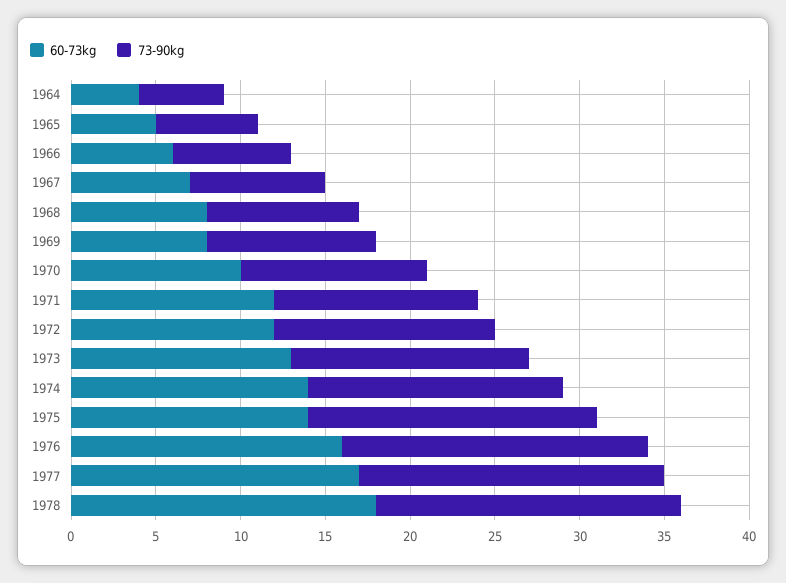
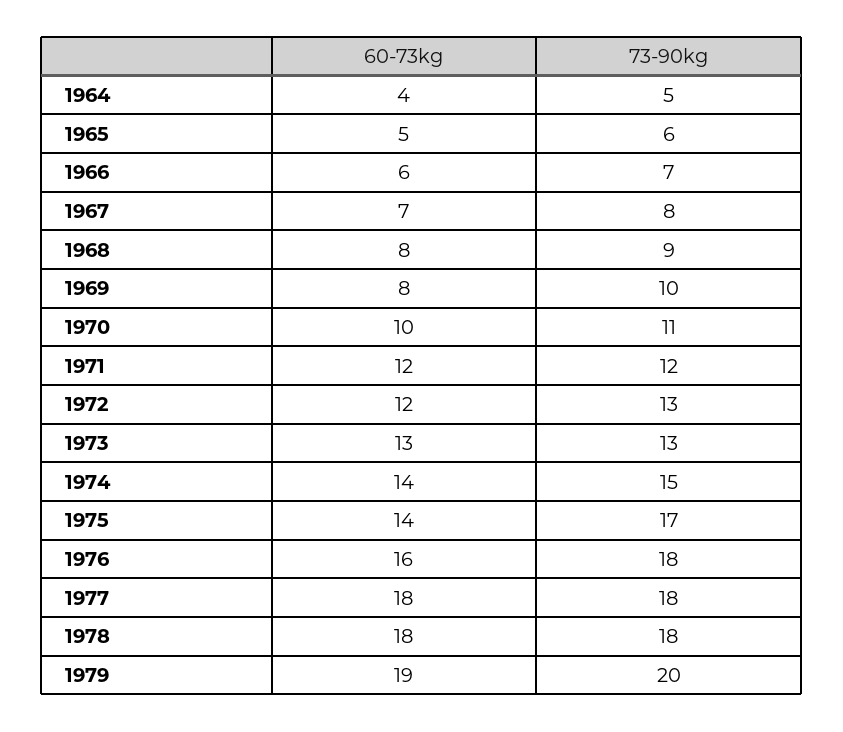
73-90kg, 1973: 14 -> 13
60-73kg, 1977: 17 -> 18
60-73kg, 1979: none -> 19
73-90kg, 1979: none -> 20

